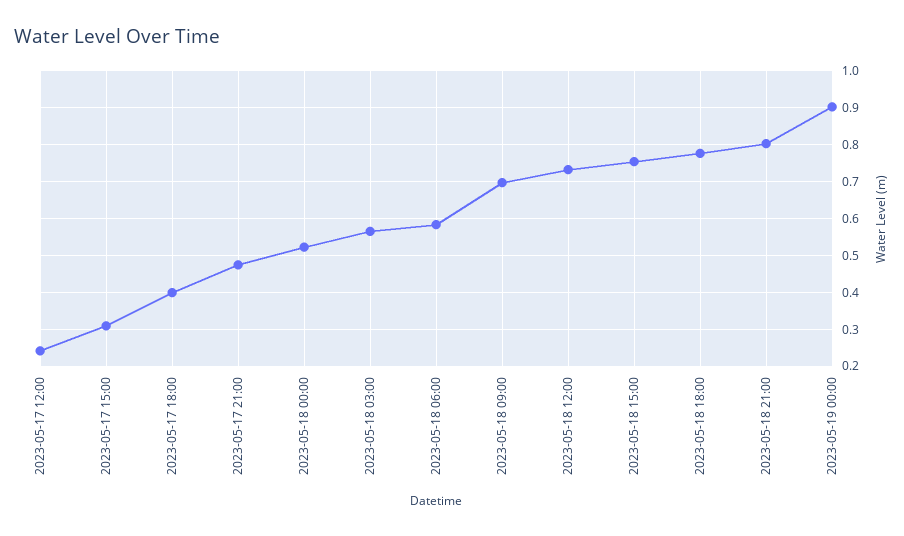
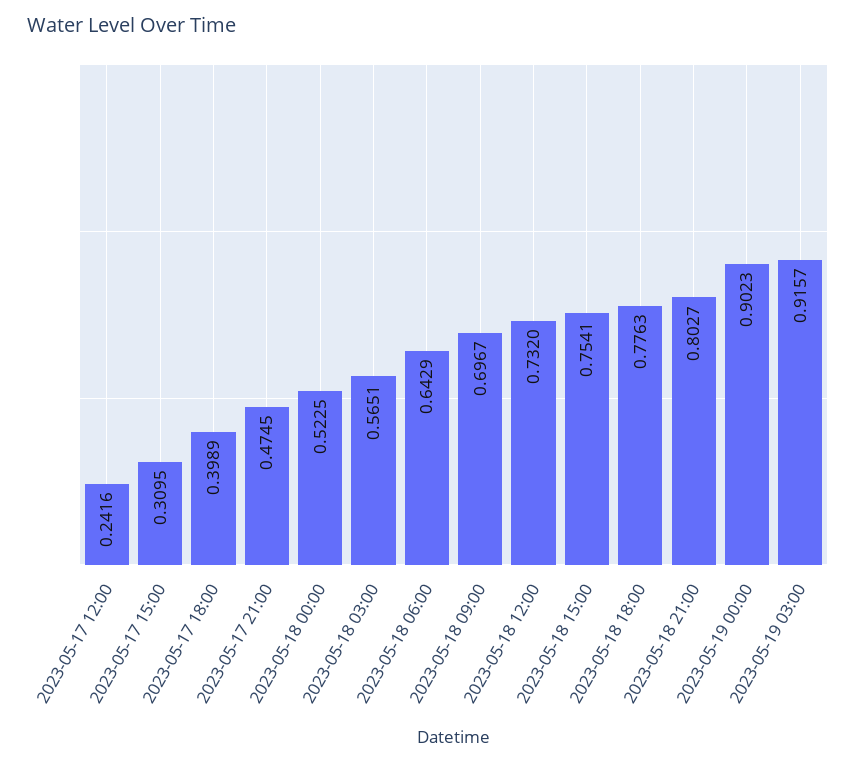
2023-05-18 06:00: 0.58 -> 0.6429
2023-05-19 03:00: none -> 0.9157

